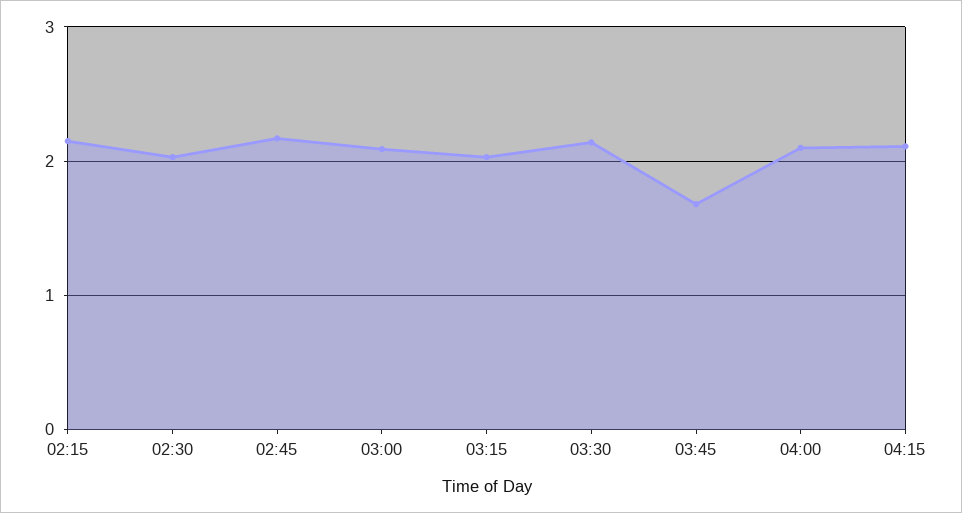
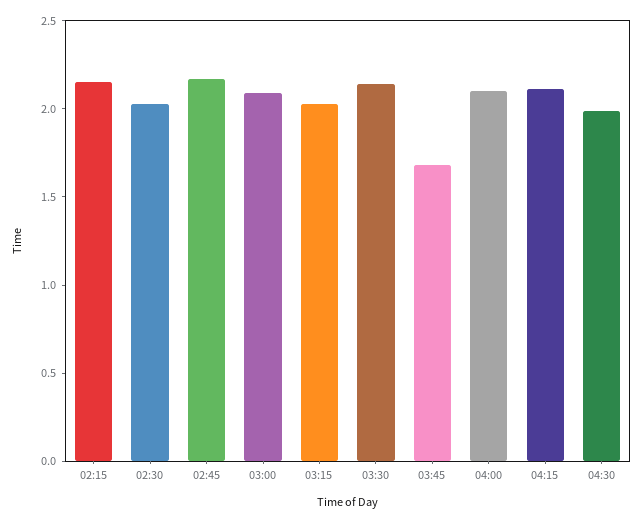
04:30: none -> 2

